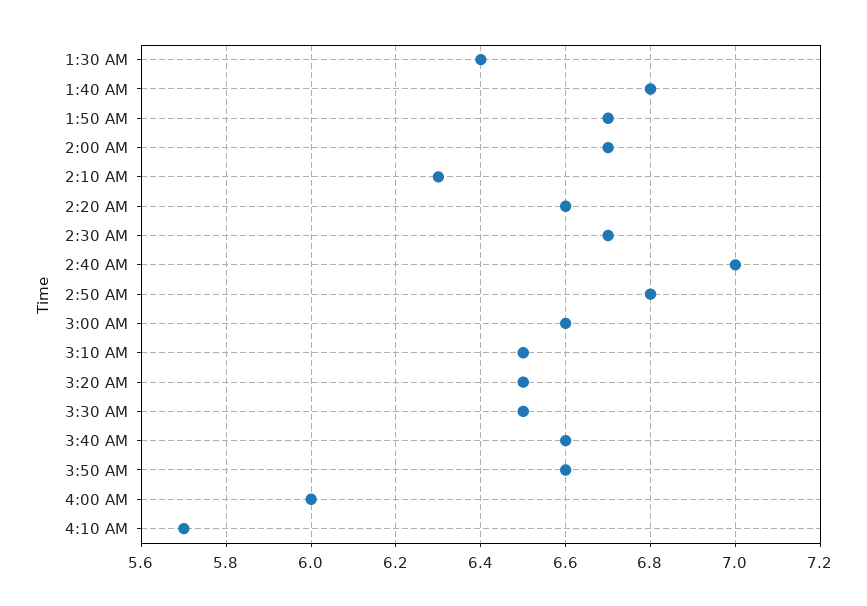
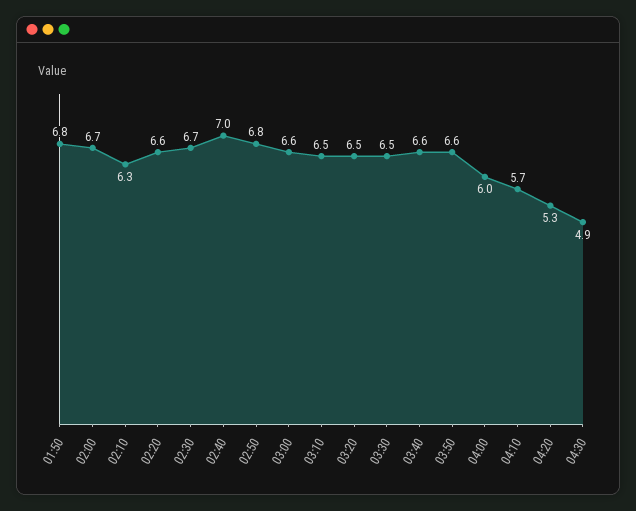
1:30 AM: 6.4 -> none
1:40 AM: 6.8 -> none
1:50 AM: 6.7 -> 6.8
04:20: none -> 5.3
04:30: none -> 4.9

